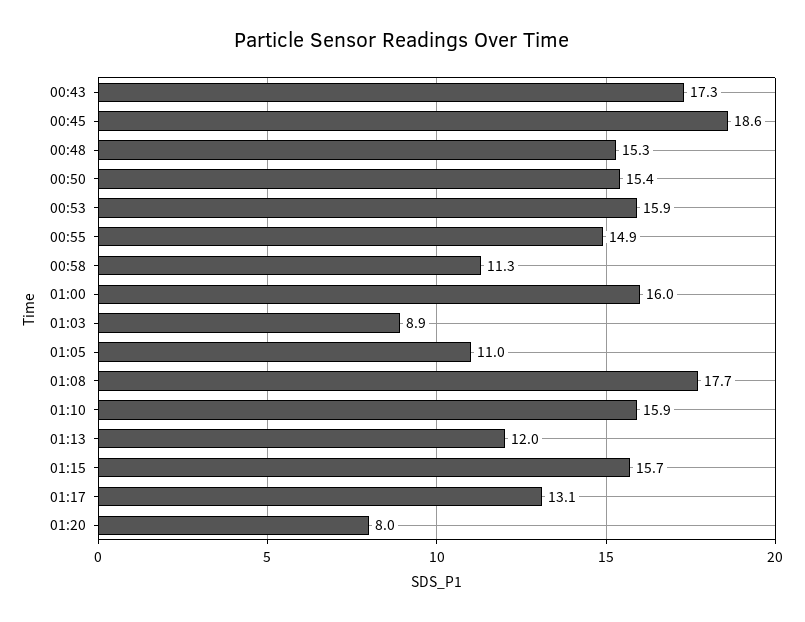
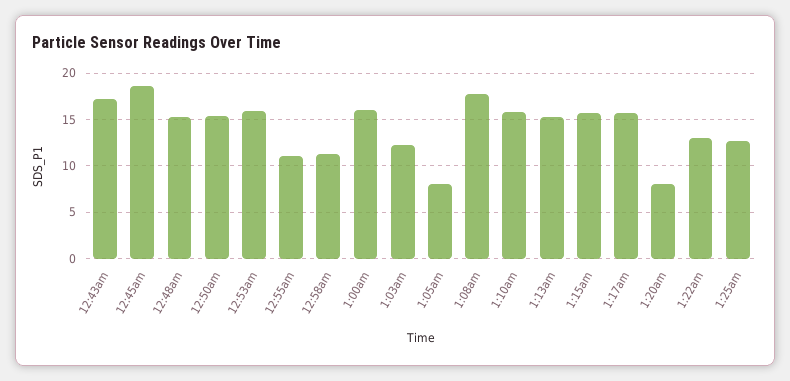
00:55: 14.9 -> 11
01:03: 8.9 -> 12
01:05: 11 -> 8
01:13: 12 -> 15
01:17: 13.1 -> 16
1:22am: none -> 13
1:25am: none -> 13

